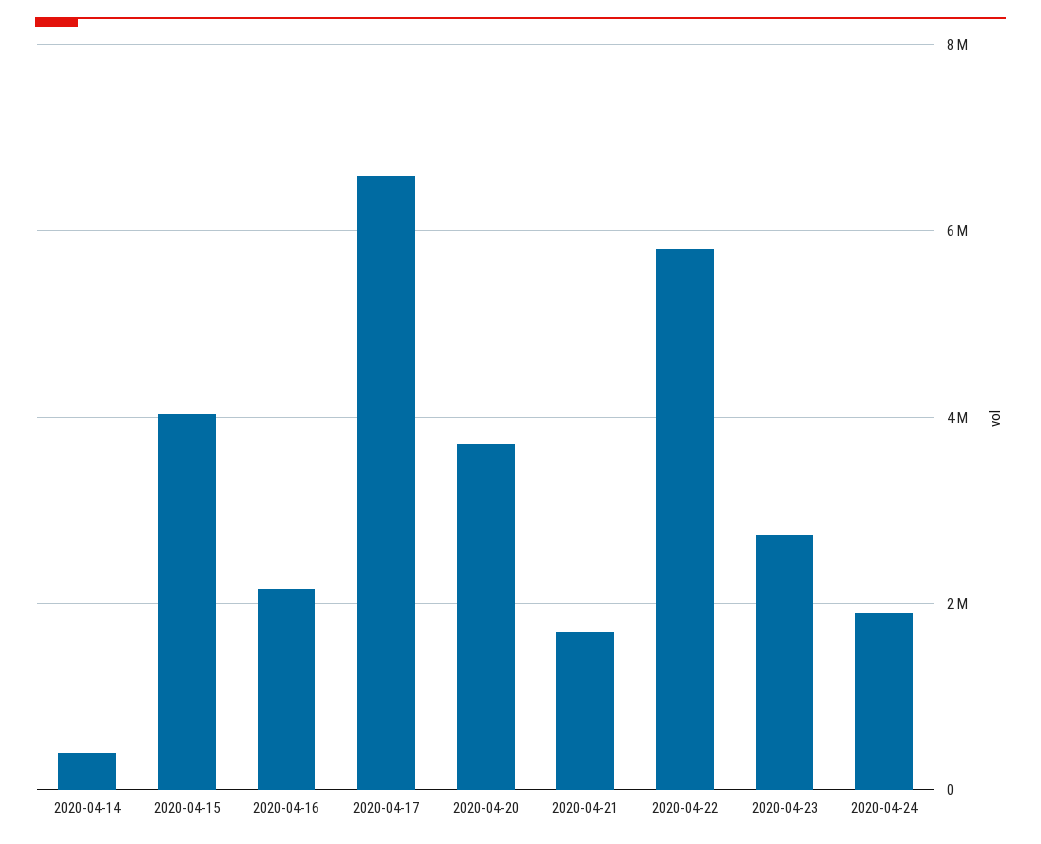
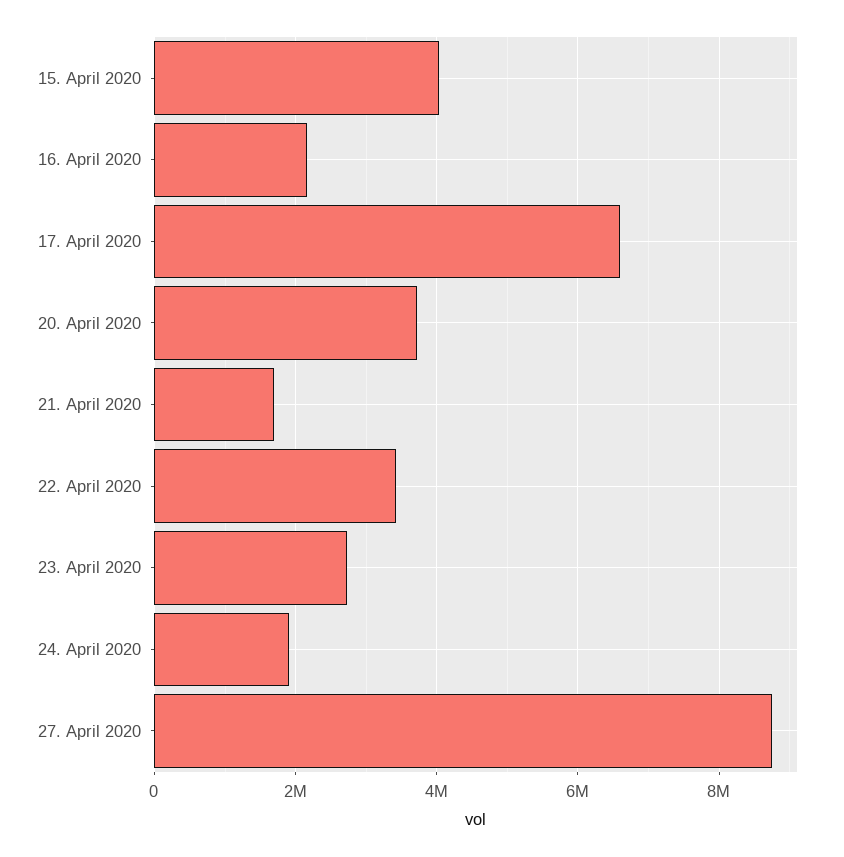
2020-04-14: 400000 -> none
2020-04-22: 5800000 -> 3400000
27. April 2020: none -> 8800000

